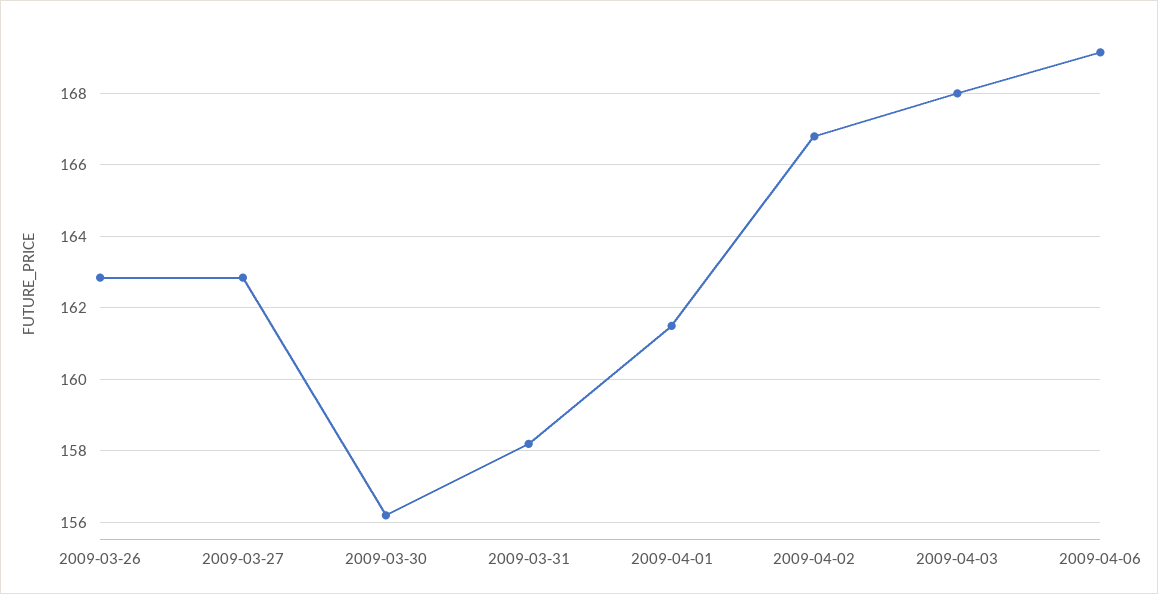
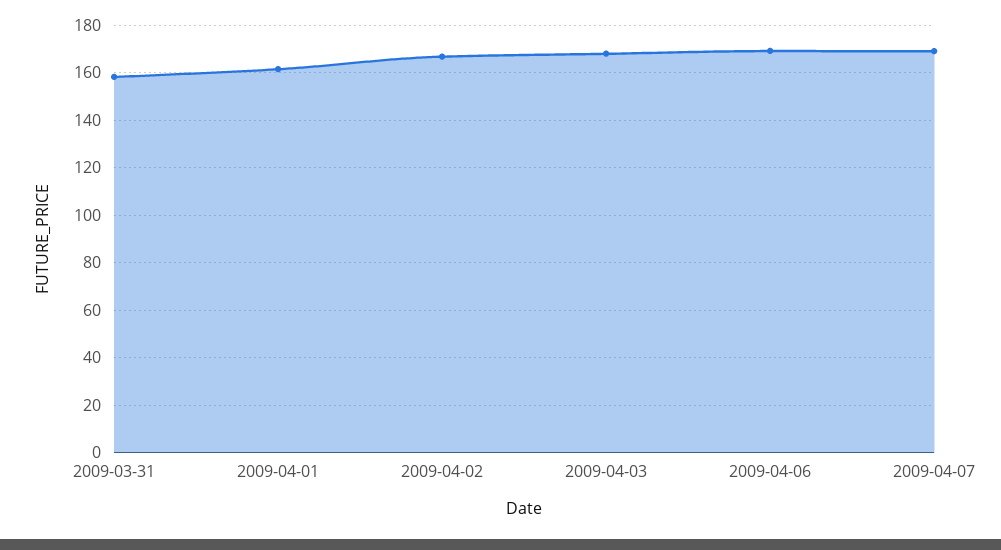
2009-03-26: 162.8 -> none
2009-03-27: 162.8 -> none
2009-03-30: 156.2 -> none
2009-04-07: none -> 170

